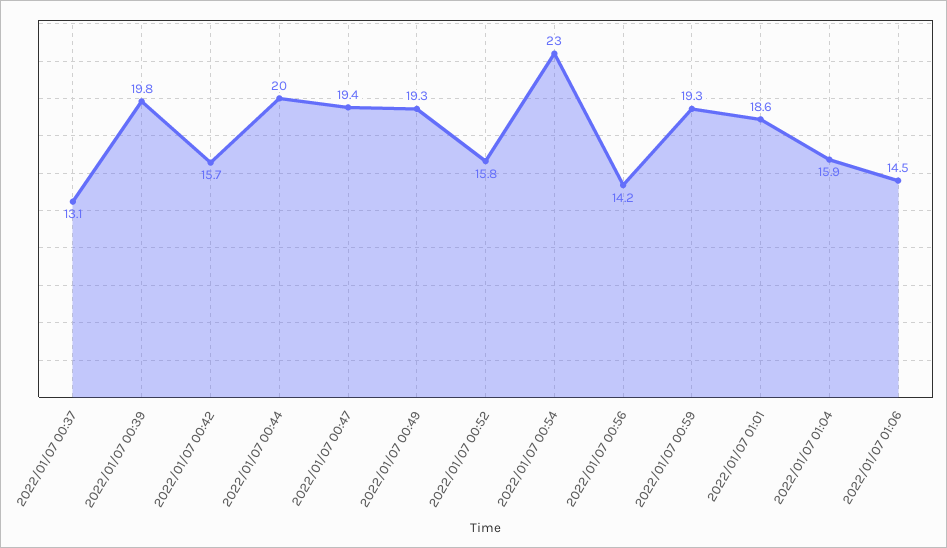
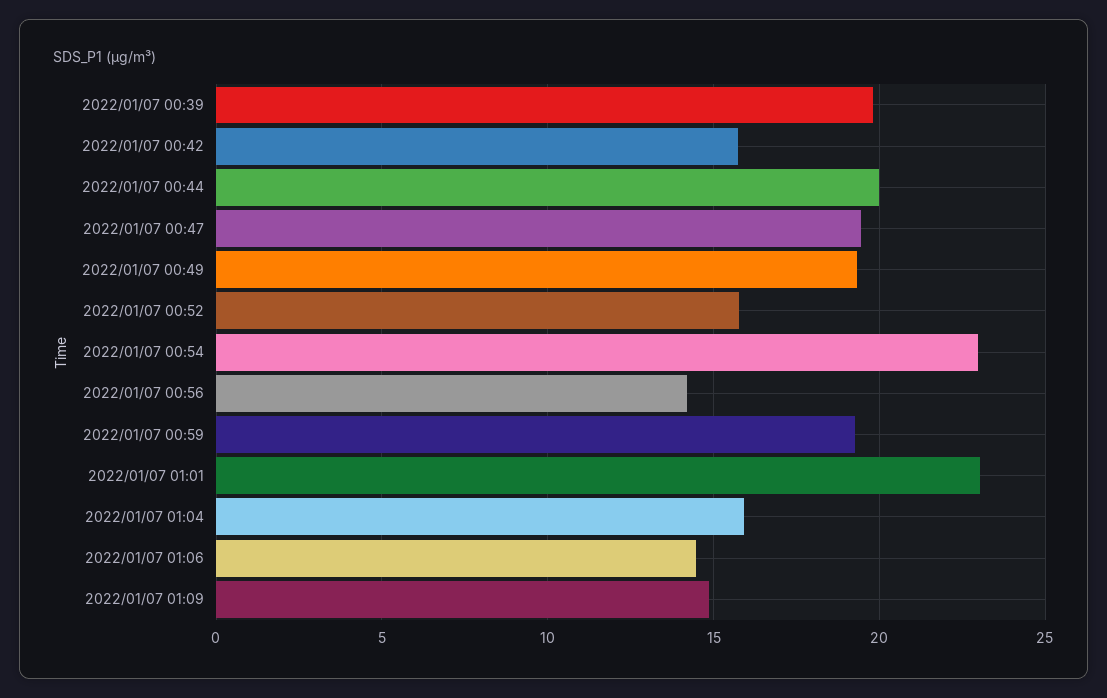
2022/01/07 00:37: 13.1 -> none
2022/01/07 01:01: 18.6 -> 23
2022/01/07 01:09: none -> 15

